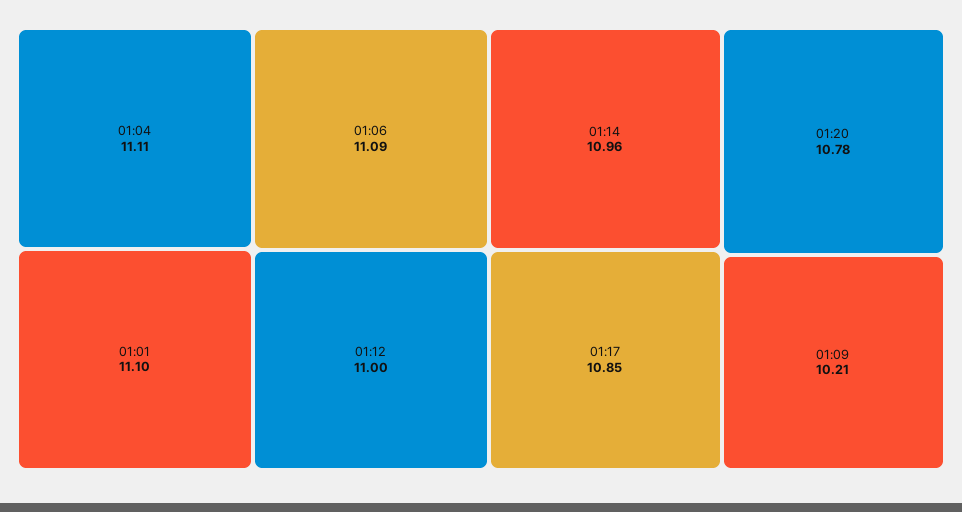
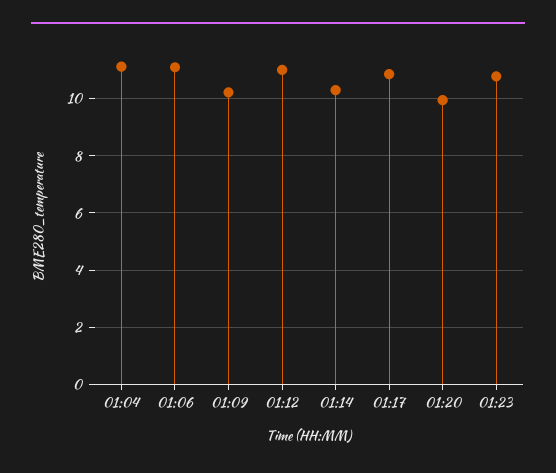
01:01: 11.1 -> none
01:14: 10.96 -> 10.25
01:20: 10.78 -> 10
01:23: none -> 10.75

